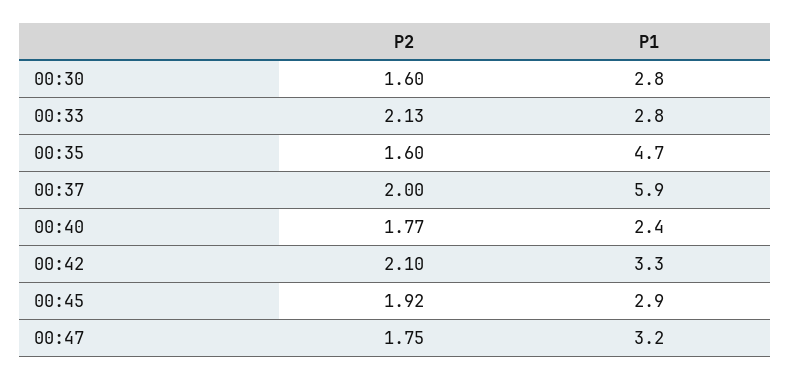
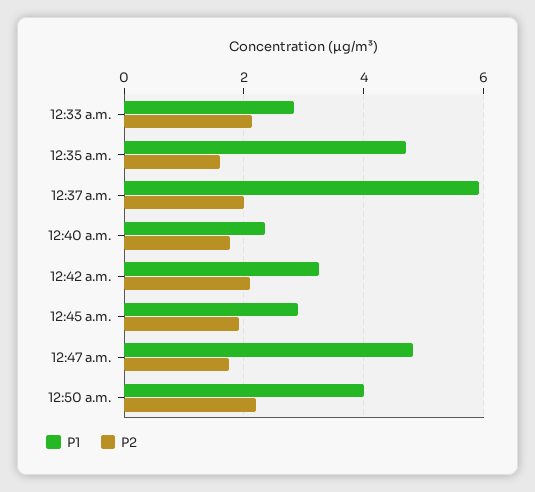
P2, 00:30: 1.6 -> none
P1, 00:30: 2.8 -> none
P1, 00:47: 3.2 -> 4.8
P1, 12:50 a.m.: none -> 4
P2, 12:50 a.m.: none -> 2.2

